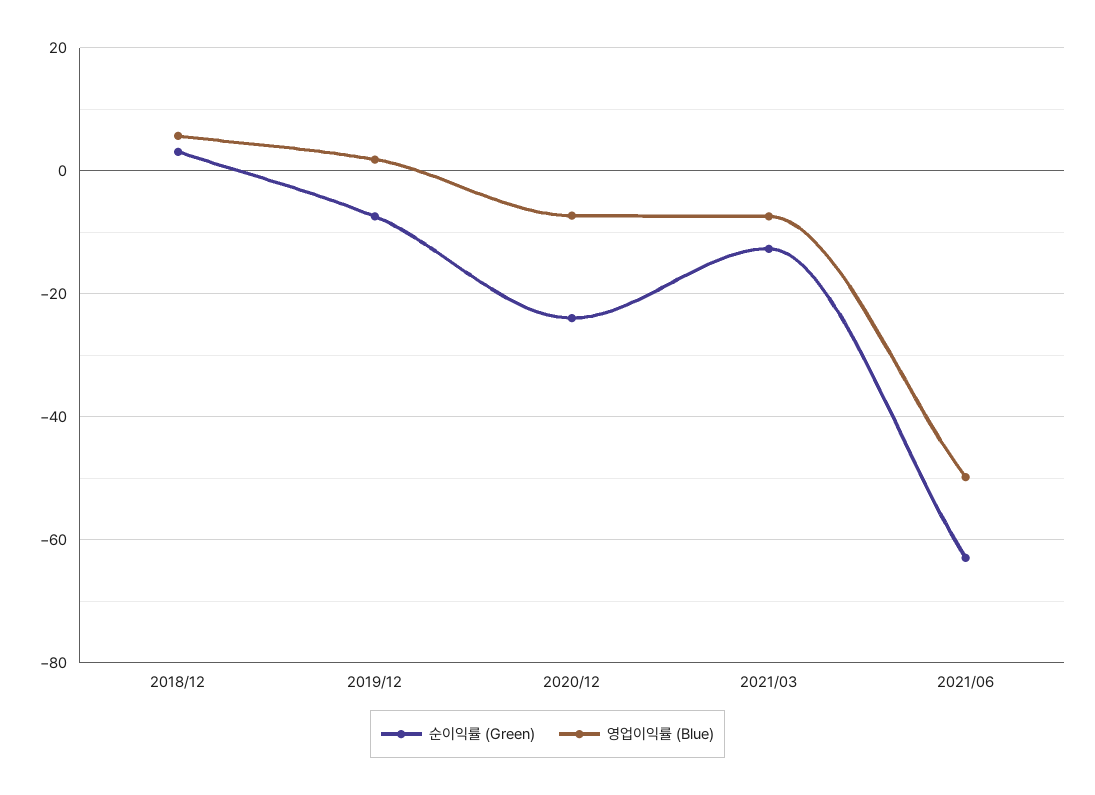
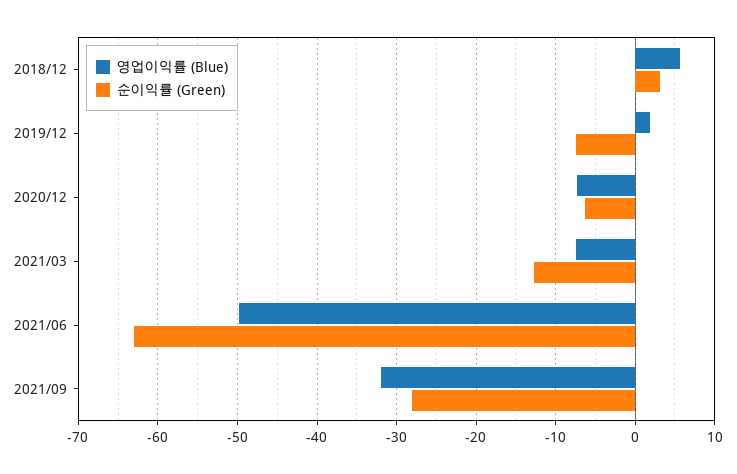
순이익률 (Green), 2020/12: -24 -> -6
영업이익률 (Blue), 2021/09: none -> -32
순이익률 (Green), 2021/09: none -> -28

